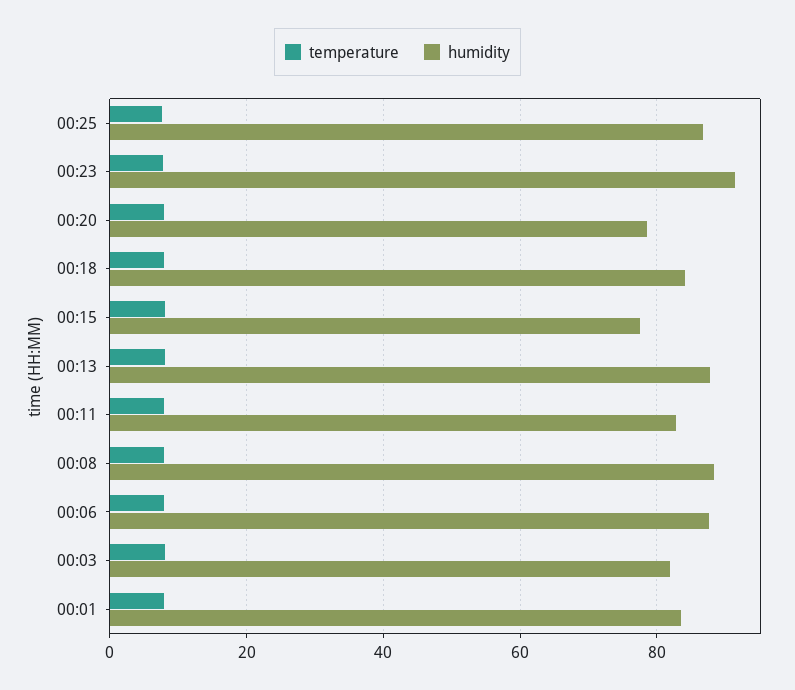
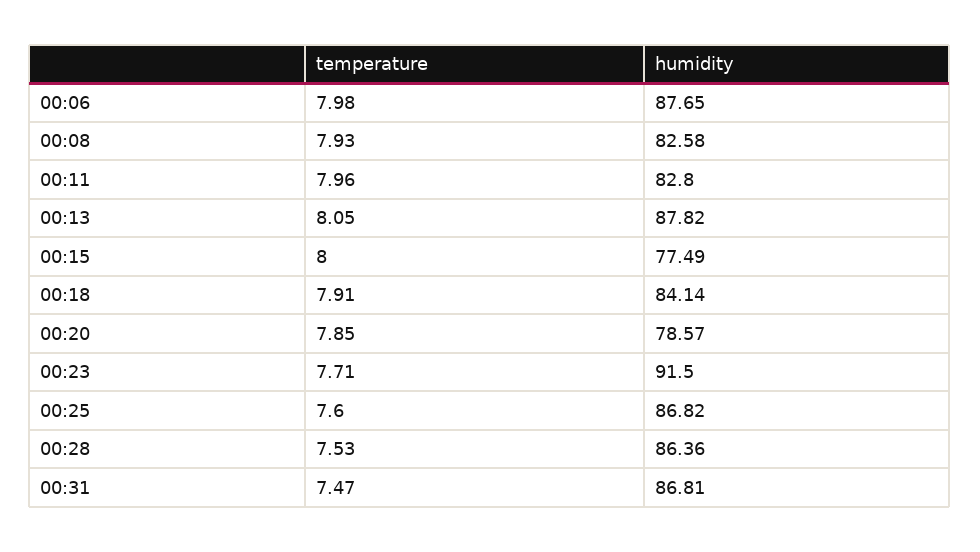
humidity, 00:08: 88 -> 82.58
temperature, 00:03: 8 -> none
humidity, 00:03: 82 -> none
temperature, 00:01: 8 -> none
humidity, 00:01: 84 -> none
temperature, 00:28: none -> 7.53
humidity, 00:28: none -> 86.36
temperature, 00:31: none -> 7.47
humidity, 00:31: none -> 86.81

